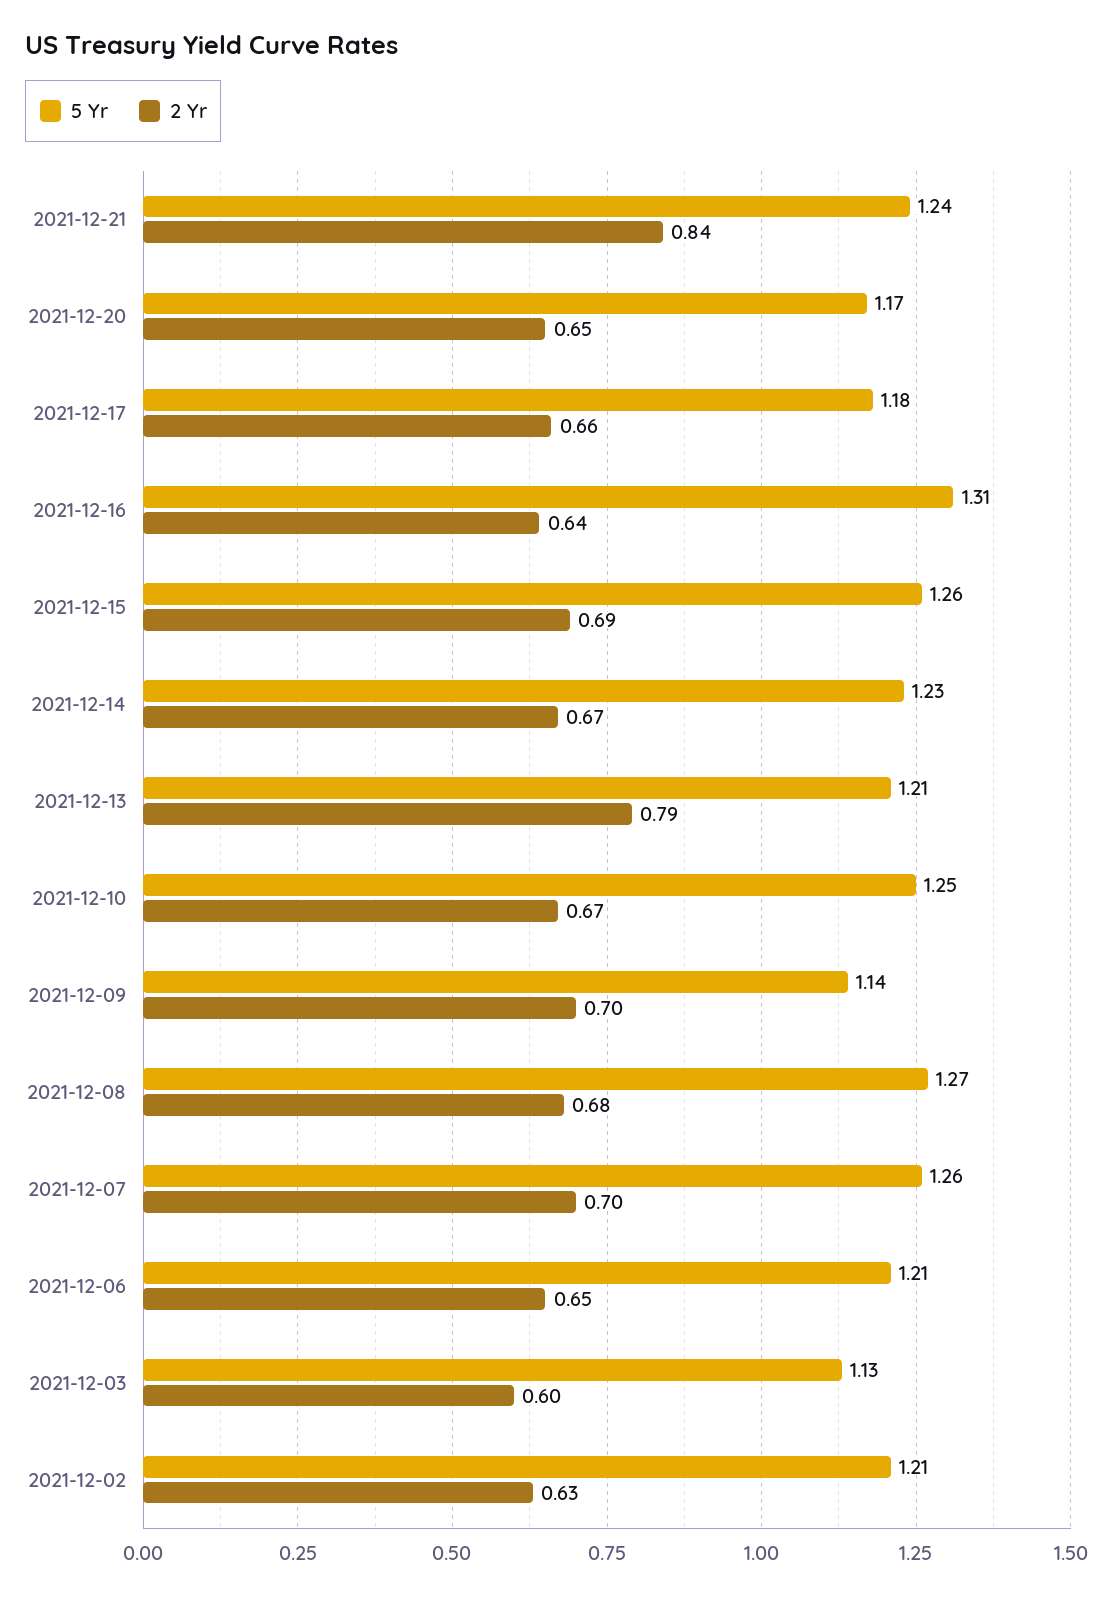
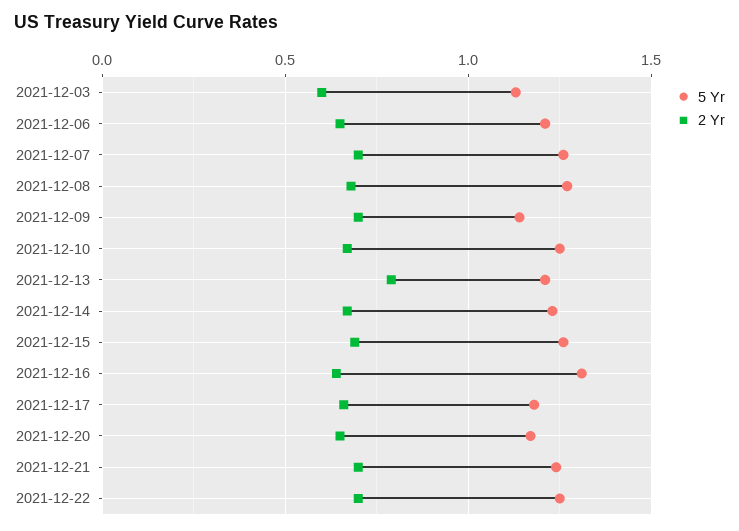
2 Yr, 2021-12-21: 0.84 -> 0.7
5 Yr, 2021-12-02: 1.21 -> none
2 Yr, 2021-12-02: 0.63 -> none
5 Yr, 2021-12-22: none -> 1.25
2 Yr, 2021-12-22: none -> 0.7

